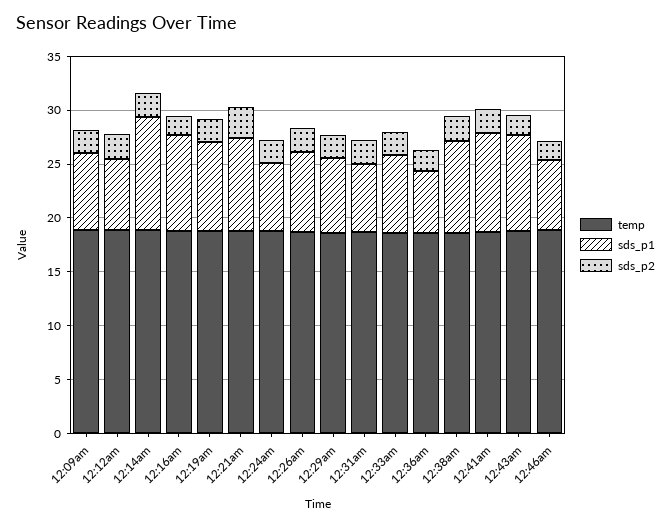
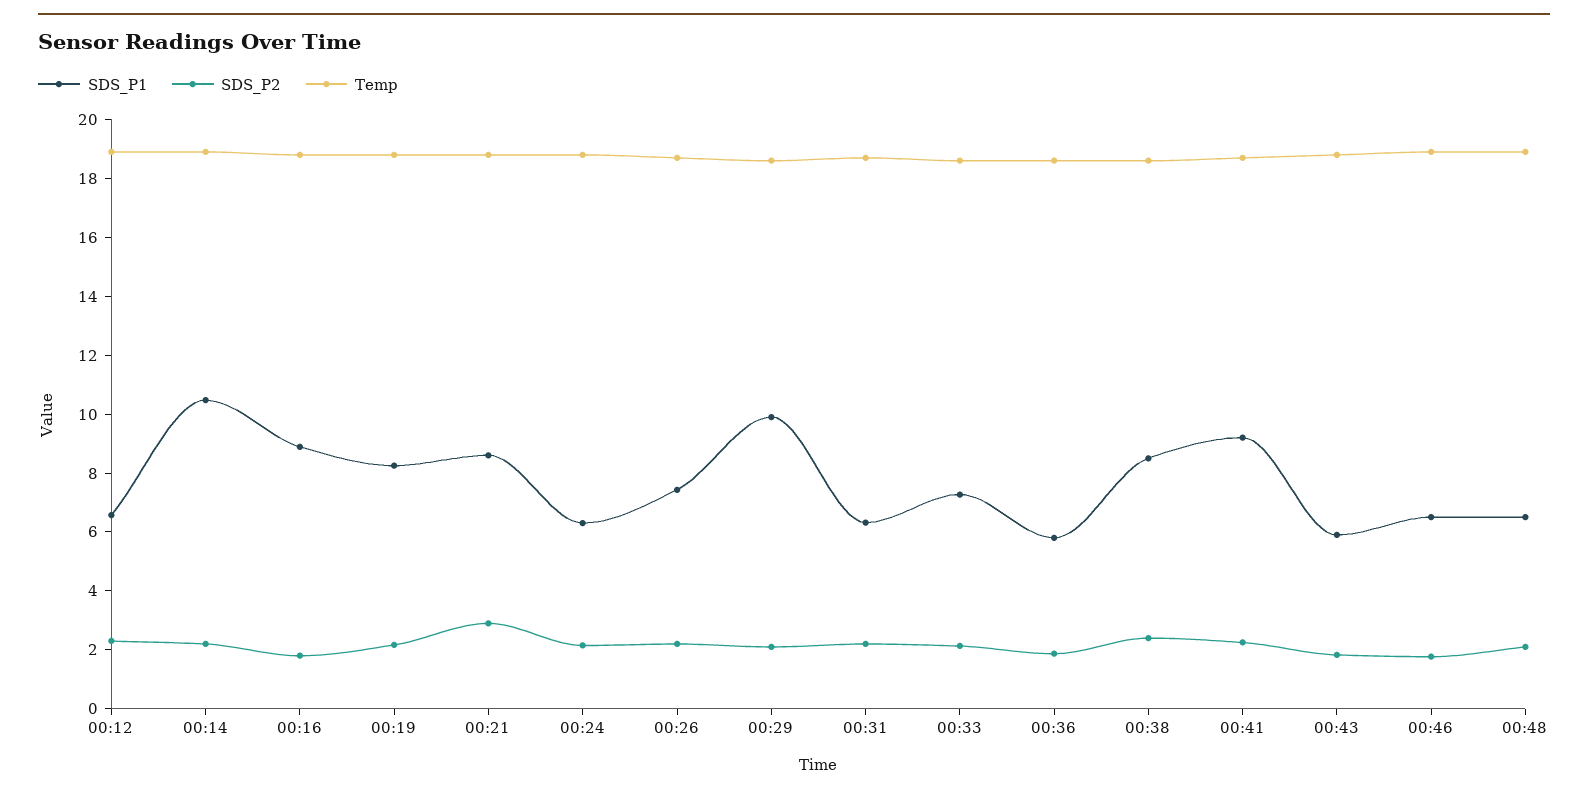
temp, 12:09am: 19 -> none
sds_p1, 12:09am: 7 -> none
sds_p2, 12:09am: 2 -> none
sds_p1, 12:29am: 7 -> 10
sds_p1, 12:43am: 9 -> 6
sds_p1, 00:48: none -> 6.5
sds_p2, 00:48: none -> 2
temp, 00:48: none -> 19

